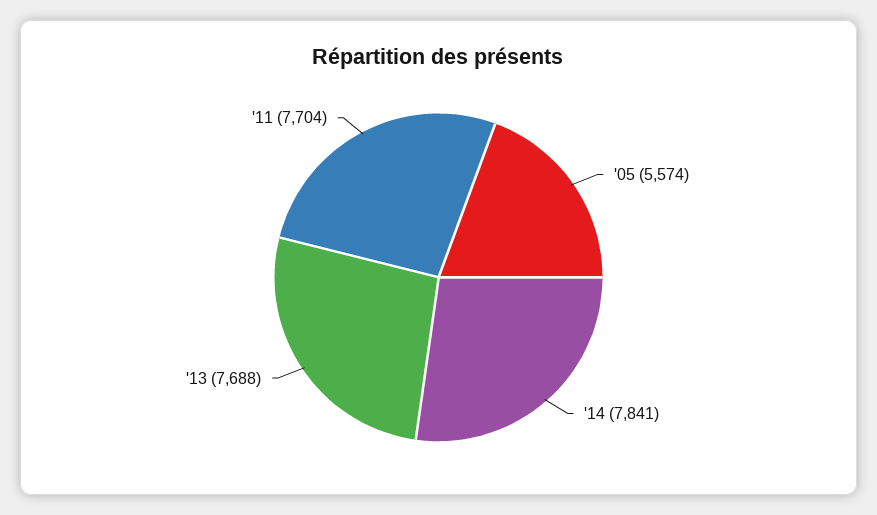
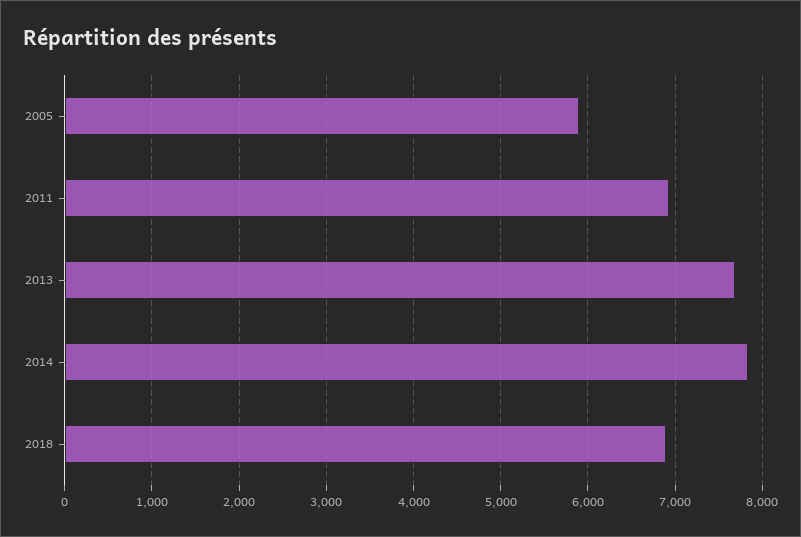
'05: 5574 -> 5900
'11: 7704 -> 6900
2018: none -> 6900

